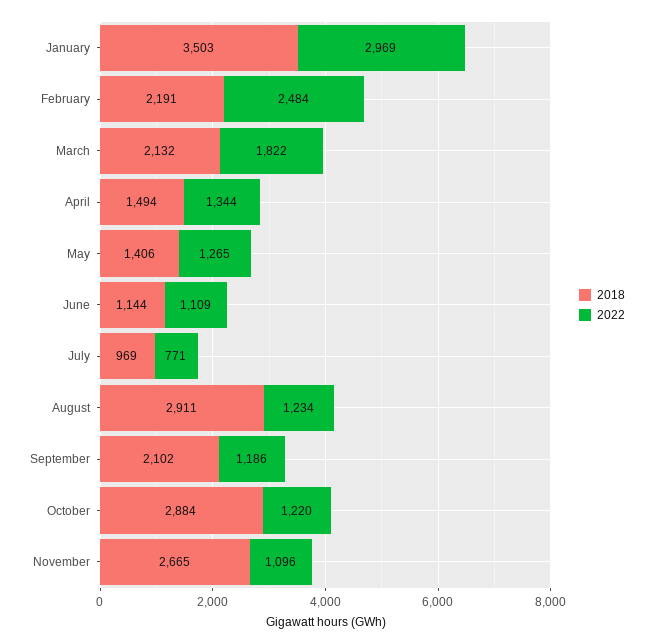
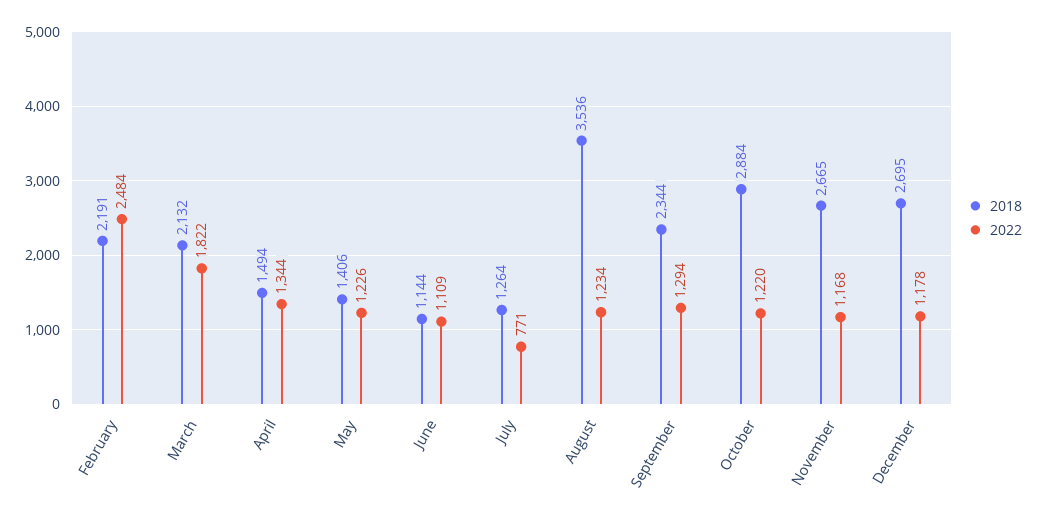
2018, January: 3503 -> none
2022, January: 2969 -> none
2022, May: 1265 -> 1226
2018, July: 969 -> 1264
2018, August: 2911 -> 3536
2018, September: 2102 -> 2344
2022, September: 1186 -> 1294
2022, November: 1096 -> 1168
2018, December: none -> 2695
2022, December: none -> 1178

